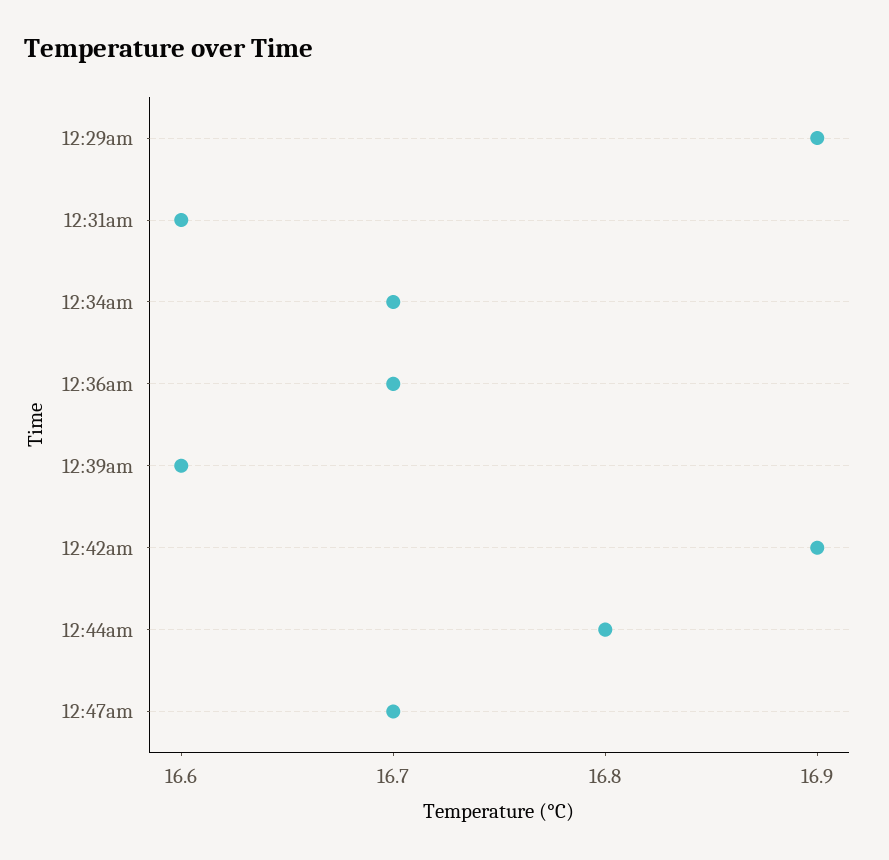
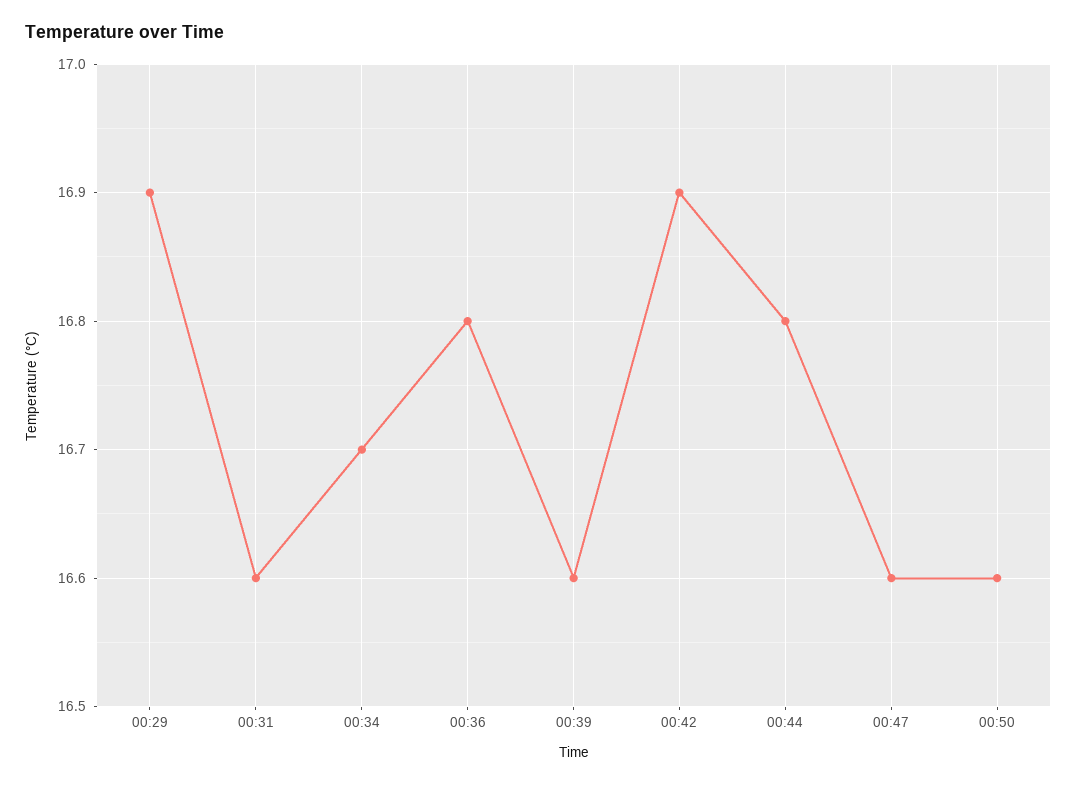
12:36am: 16.7 -> 16.8
12:47am: 16.7 -> 16.6
00:50: none -> 16.6

